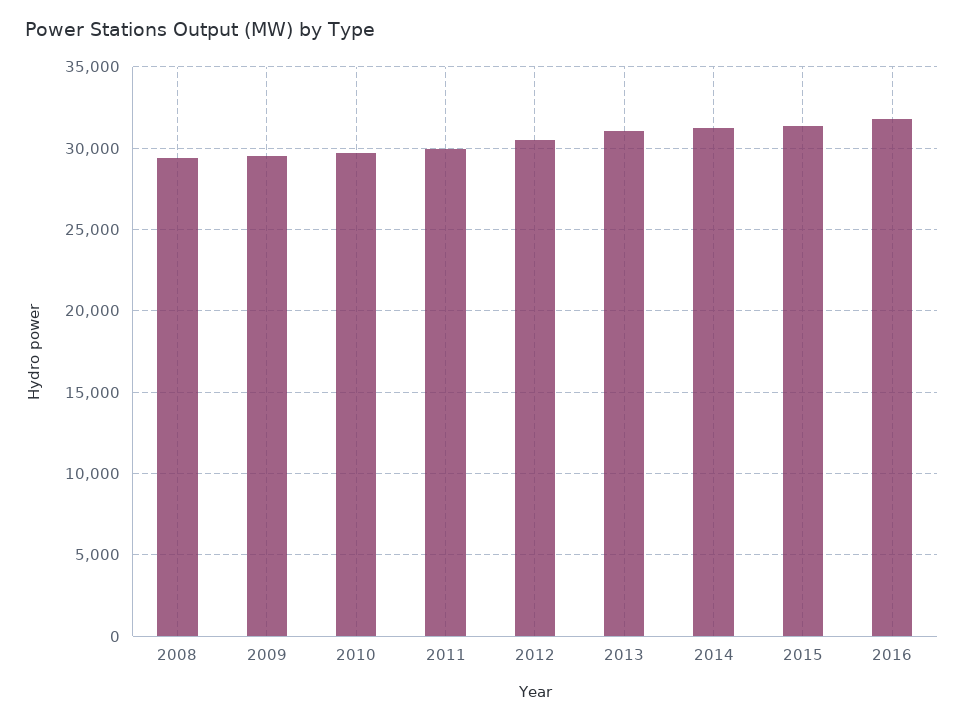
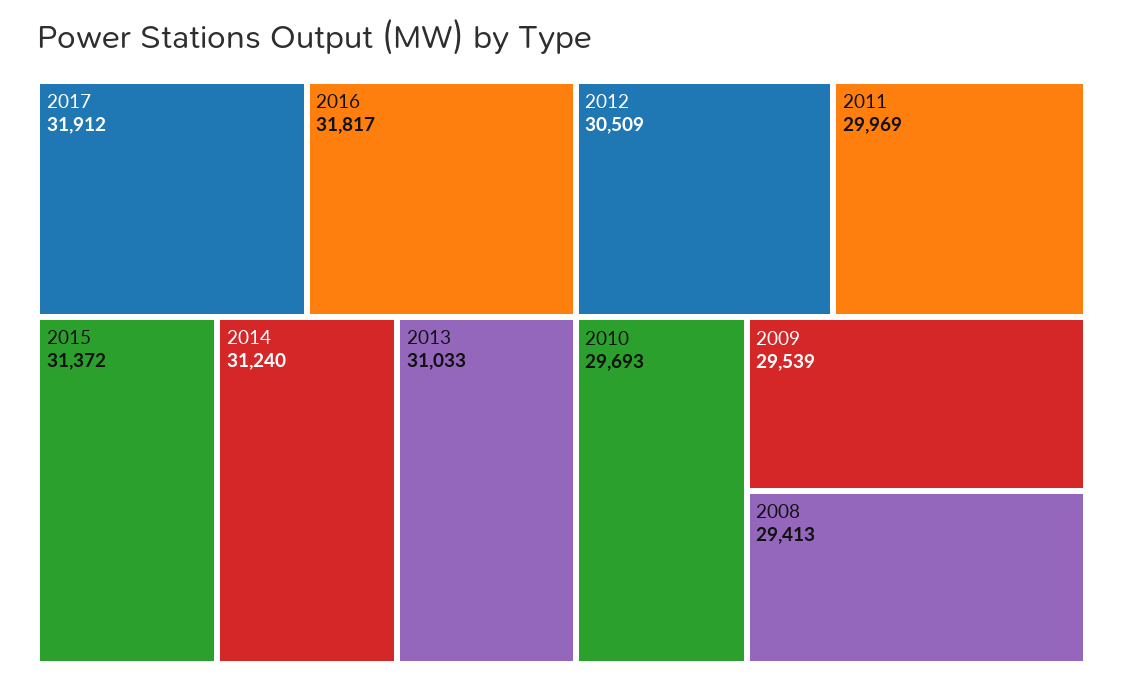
2017: none -> 31912

